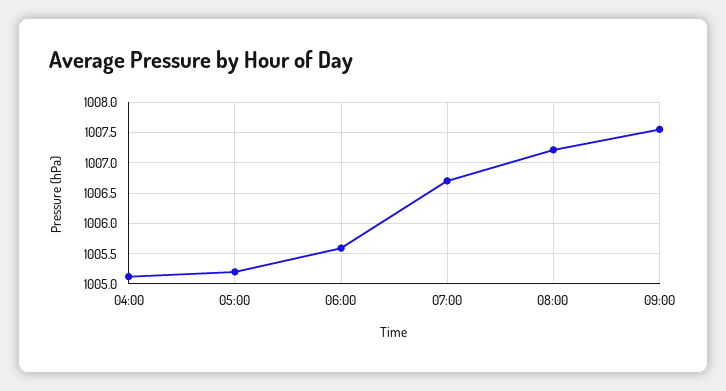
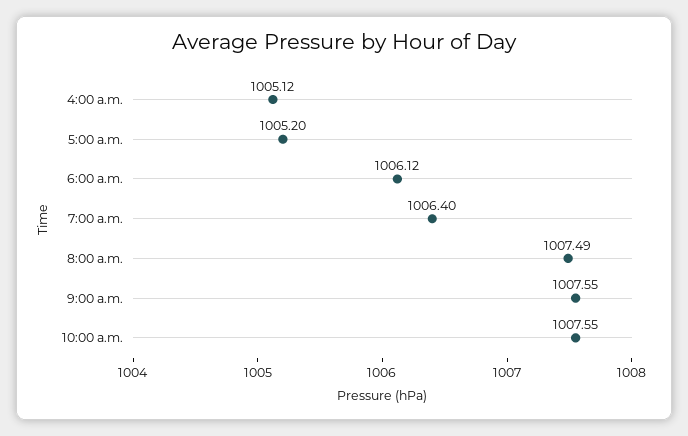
06:00: 1005.6 -> 1006.12
07:00: 1006.7 -> 1006.4
08:00: 1007.2 -> 1007.49
10:00 a.m.: none -> 1007.55

